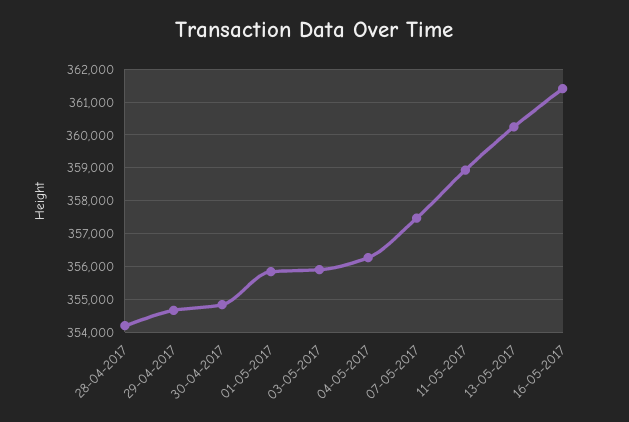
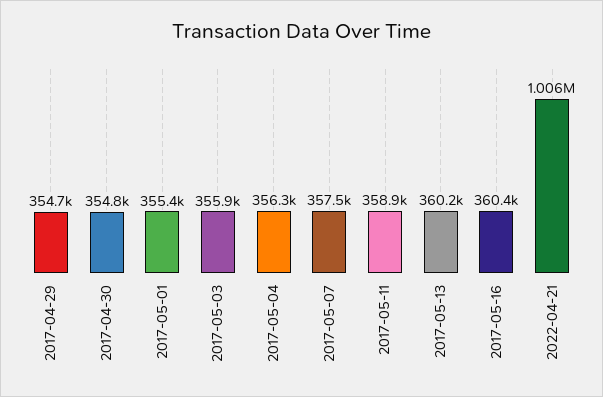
28-04-2017: 354200 -> none
01-05-2017: 355800 -> 355400
16-05-2017: 361400 -> 360400
2022-04-21: none -> 1006000

